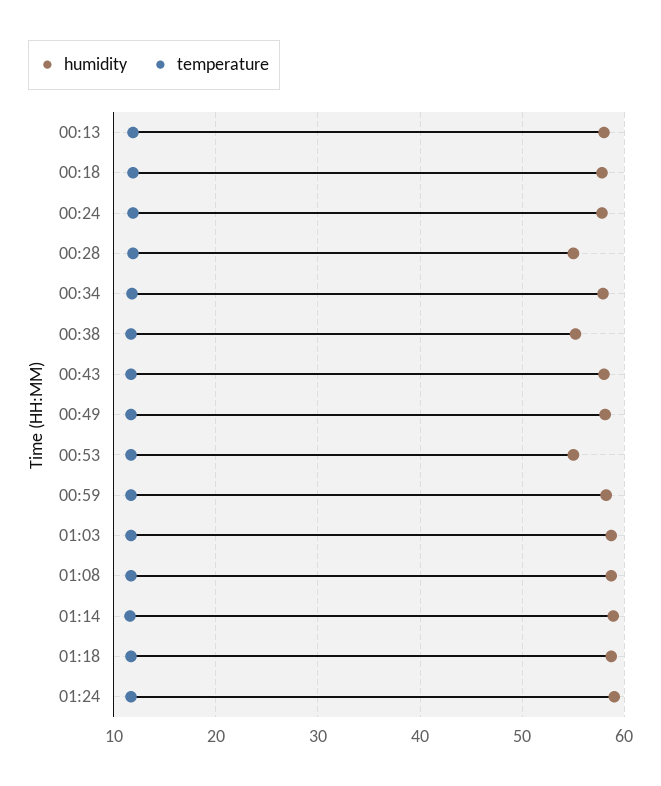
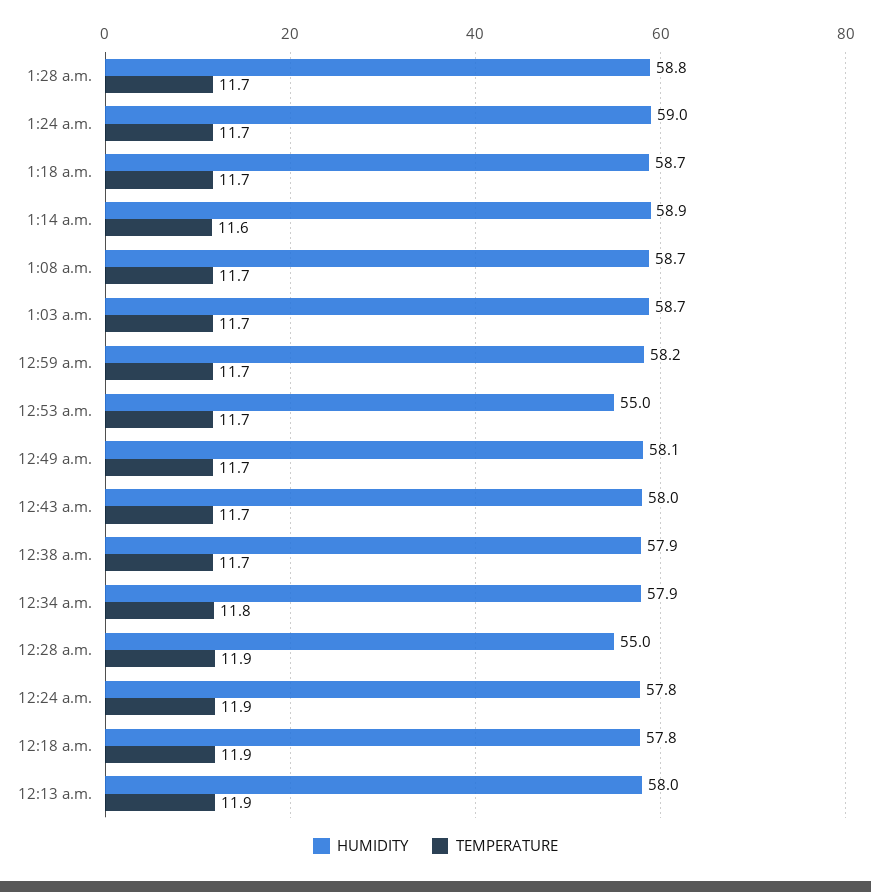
humidity, 00:38: 55 -> 57.9
humidity, 1:28 a.m.: none -> 58.8
temperature, 1:28 a.m.: none -> 11.7

